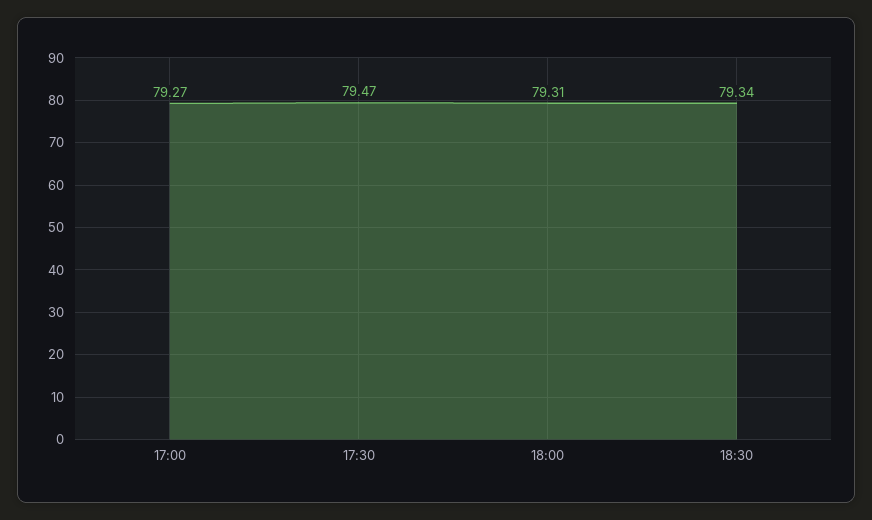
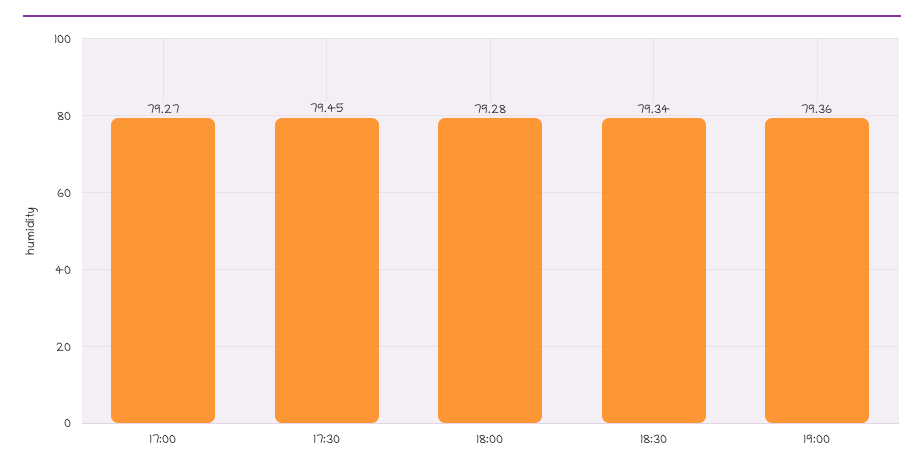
17:30: 79.47 -> 79.45
18:00: 79.31 -> 79.28
19:00: none -> 79.36

